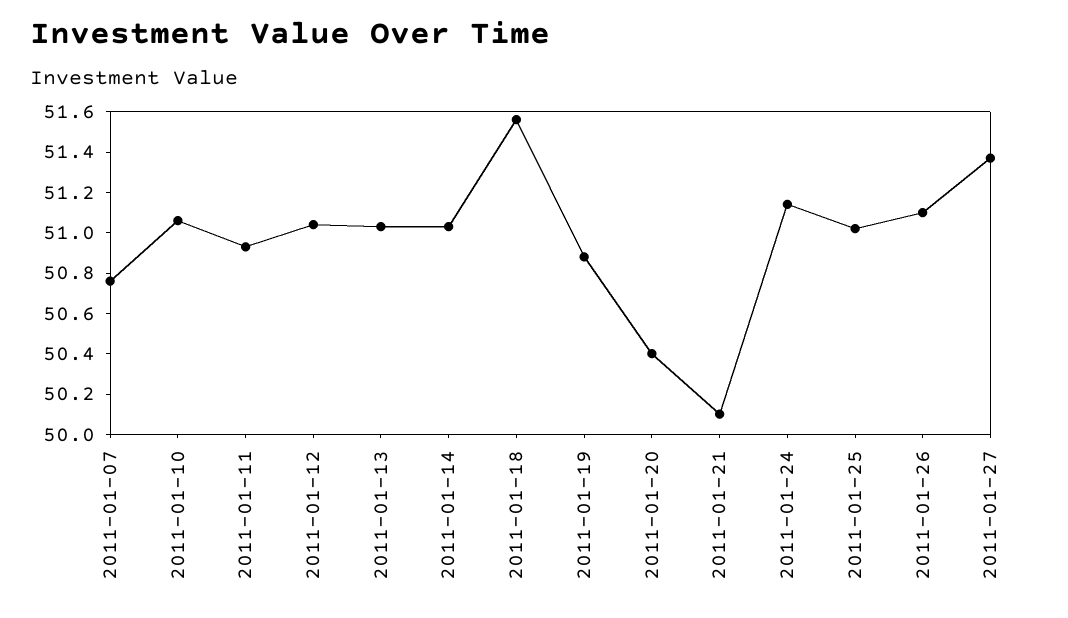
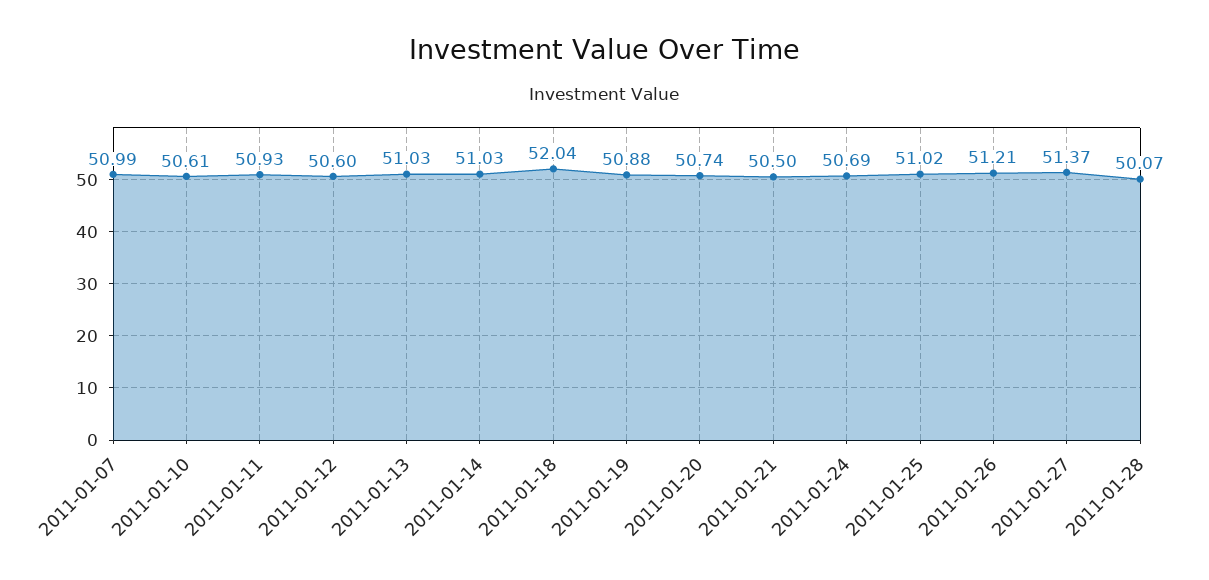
2011-01-07: 50.75 -> 50.99
2011-01-10: 51.05 -> 50.61
2011-01-12: 51.05 -> 50.6
2011-01-18: 51.55 -> 52.04
2011-01-20: 50.4 -> 50.74
2011-01-21: 50.1 -> 50.5
2011-01-24: 51.15 -> 50.69
2011-01-26: 51.1 -> 51.21
2011-01-28: none -> 50.07

